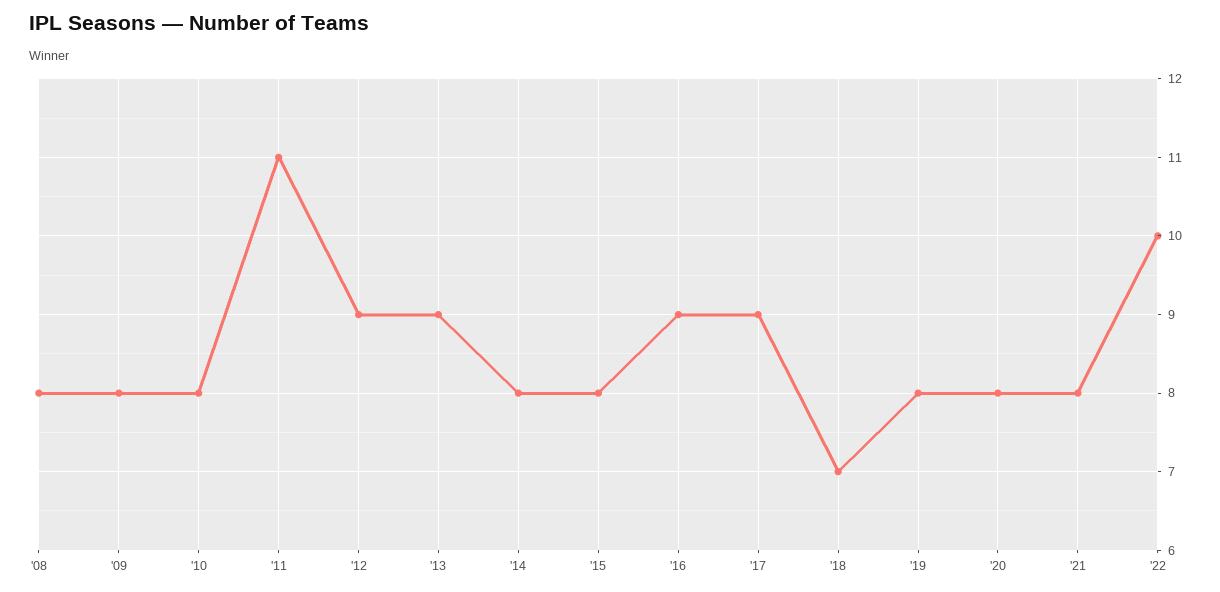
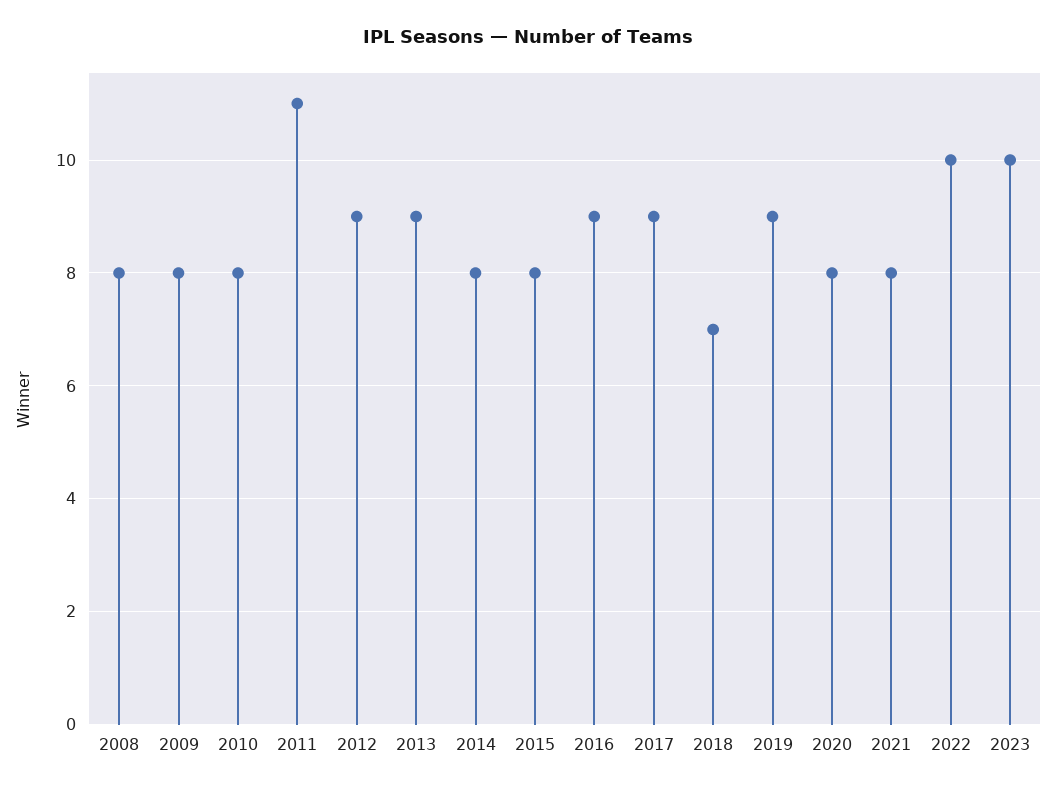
'19: 8 -> 9
2023: none -> 10

